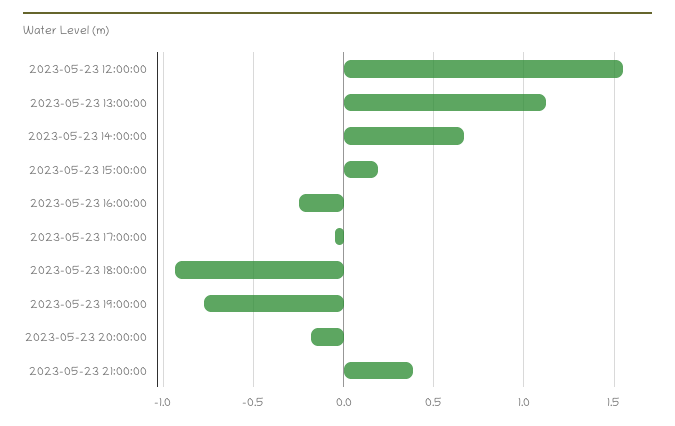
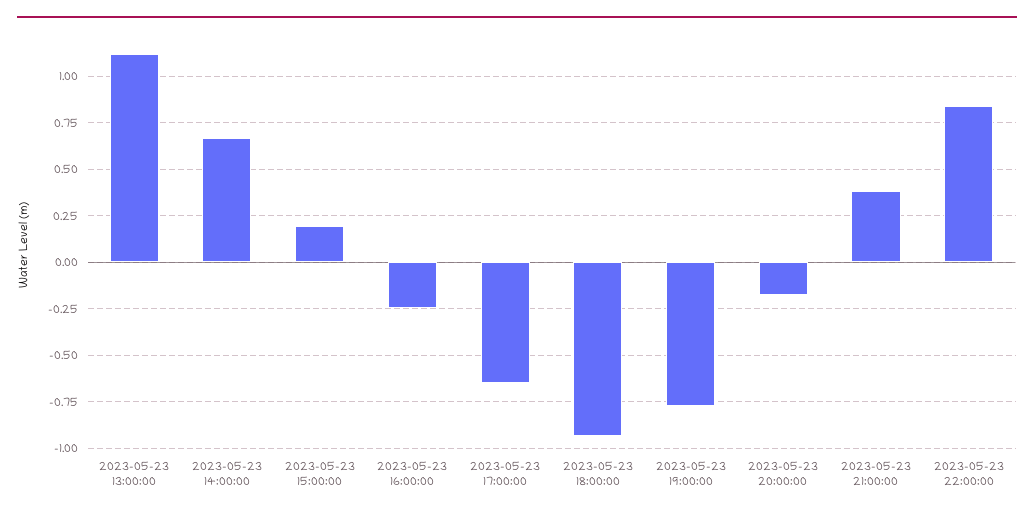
2023-05-23 12:00:00: 1.55 -> none
2023-05-23 17:00:00: -0.05 -> -0.65
2023-05-23 22:00:00: none -> 0.85

